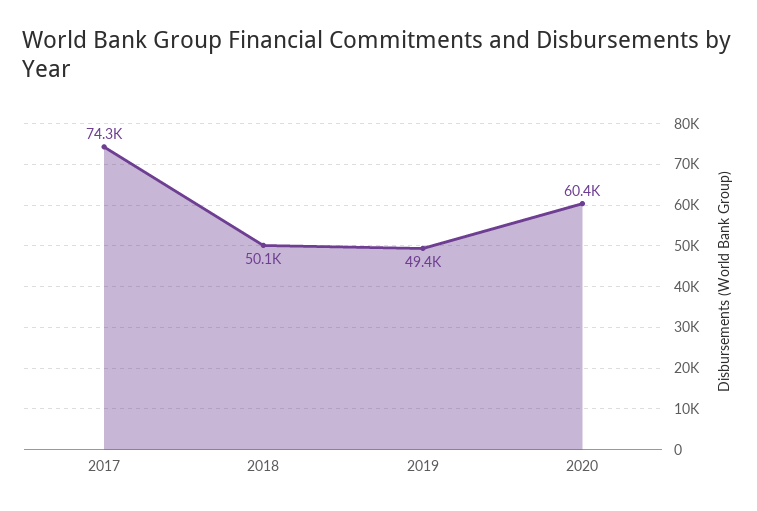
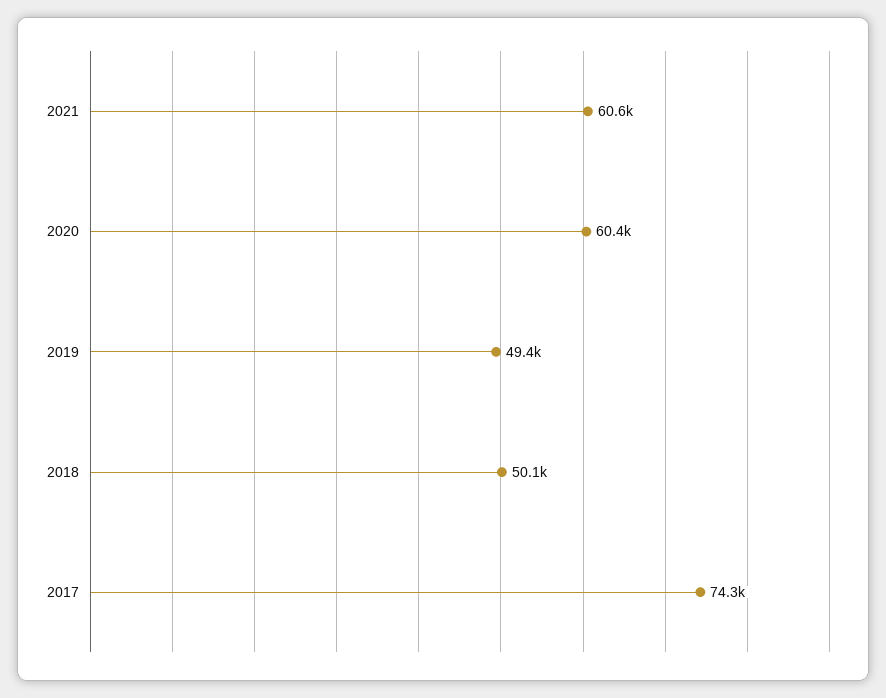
2021: none -> 60600

